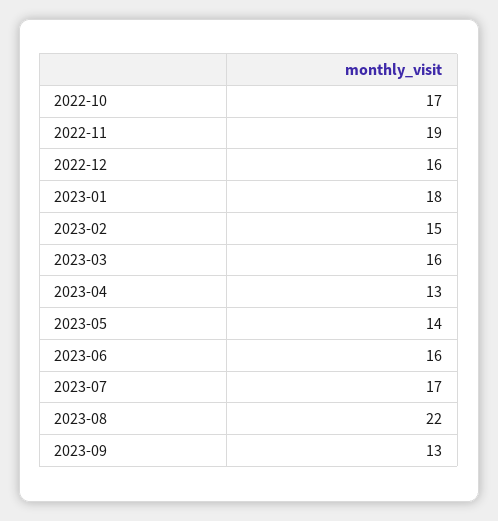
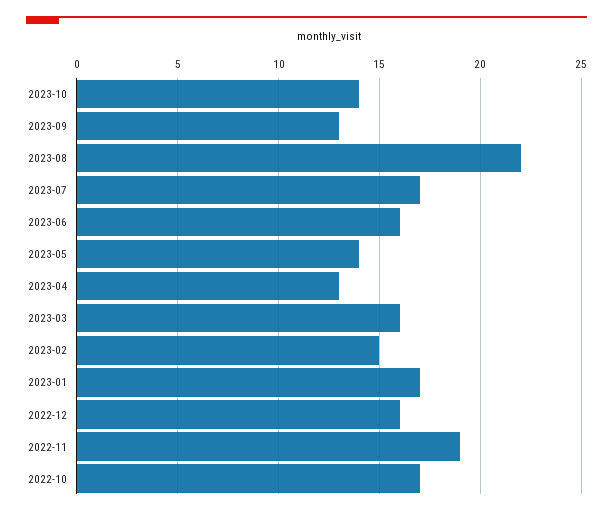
2023-01: 18 -> 17
2023-10: none -> 14

